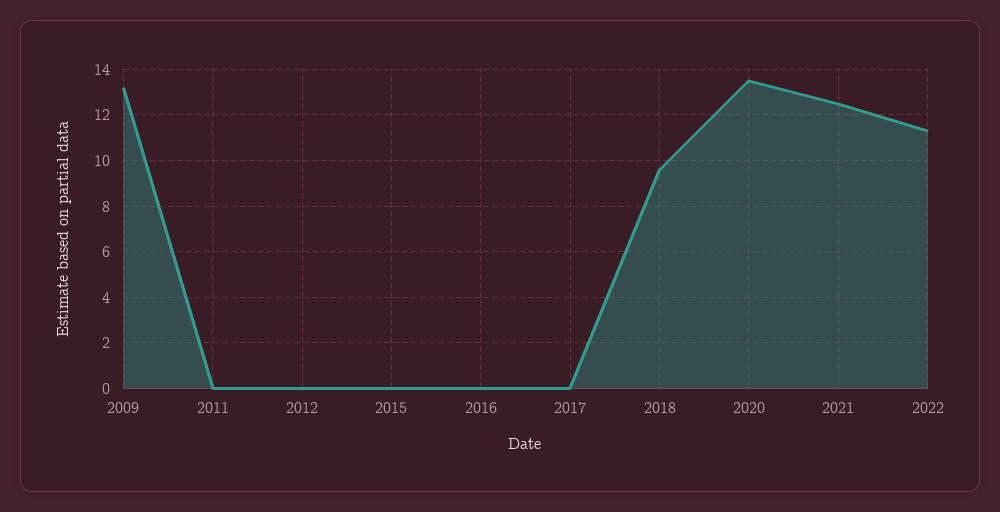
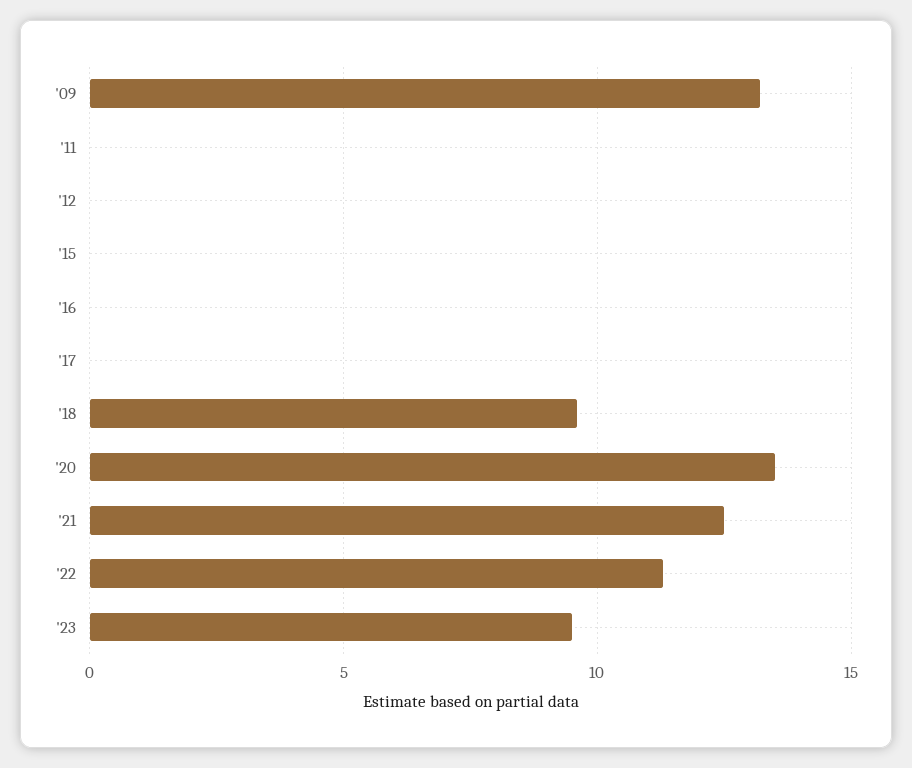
'23: none -> 9.5

